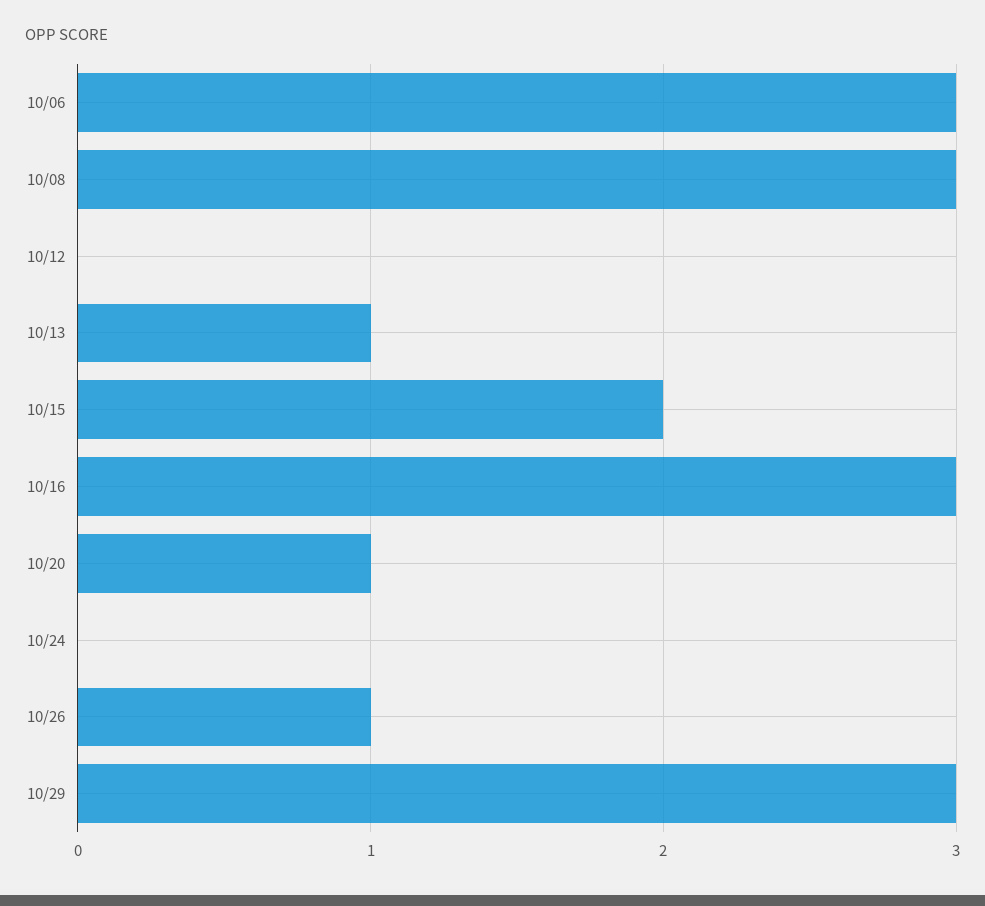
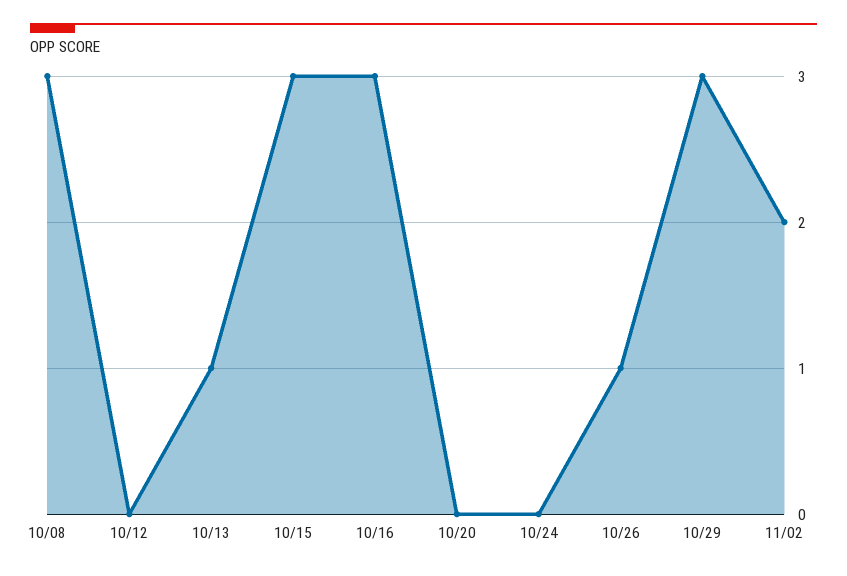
10/06: 3 -> none
10/15: 2 -> 3
10/20: 1 -> 0
11/02: none -> 2

